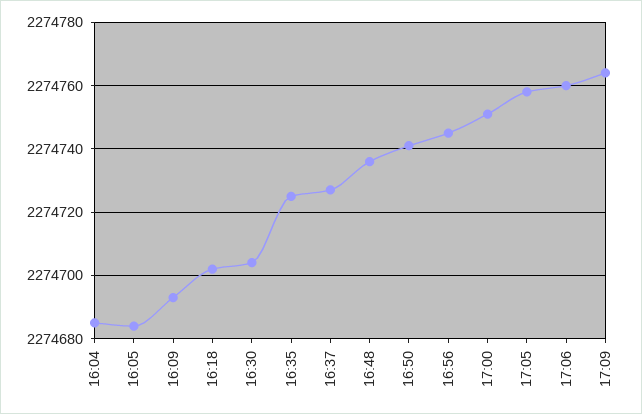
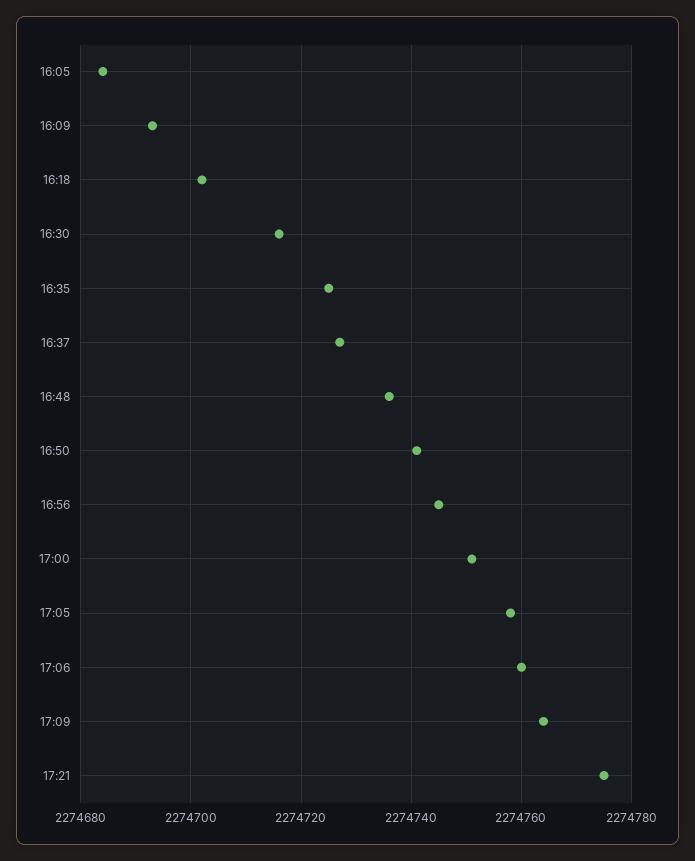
16:04: 2274685 -> none
16:30: 2274705 -> 2274715
17:21: none -> 2274775

